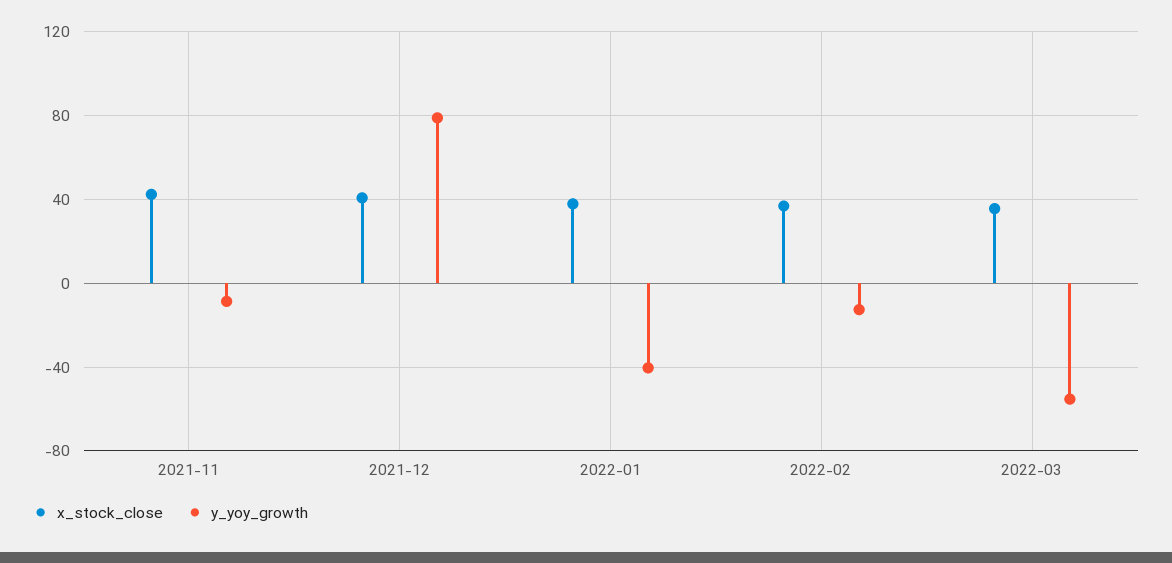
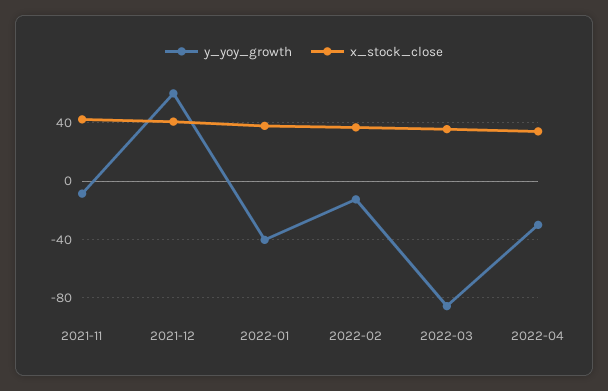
y_yoy_growth, 2021-12: 80 -> 60
y_yoy_growth, 2022-03: -55 -> -85
y_yoy_growth, 2022-04: none -> -30
x_stock_close, 2022-04: none -> 35

